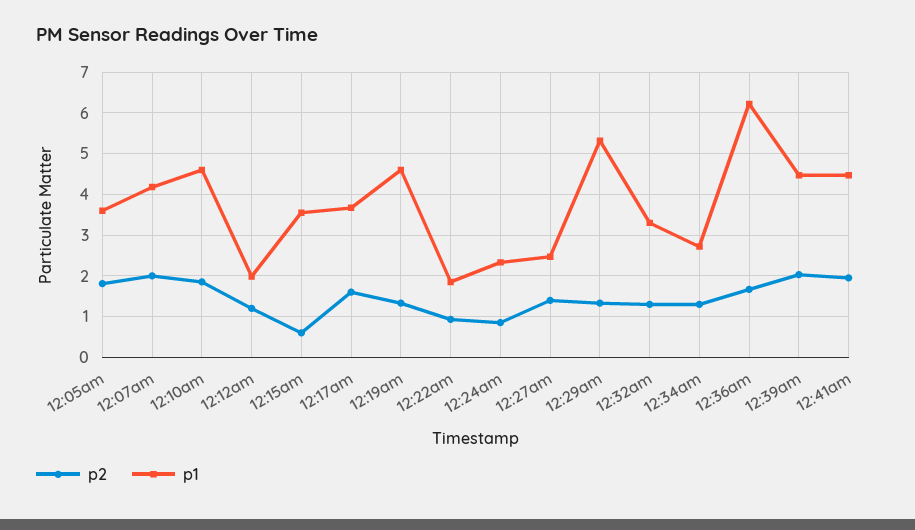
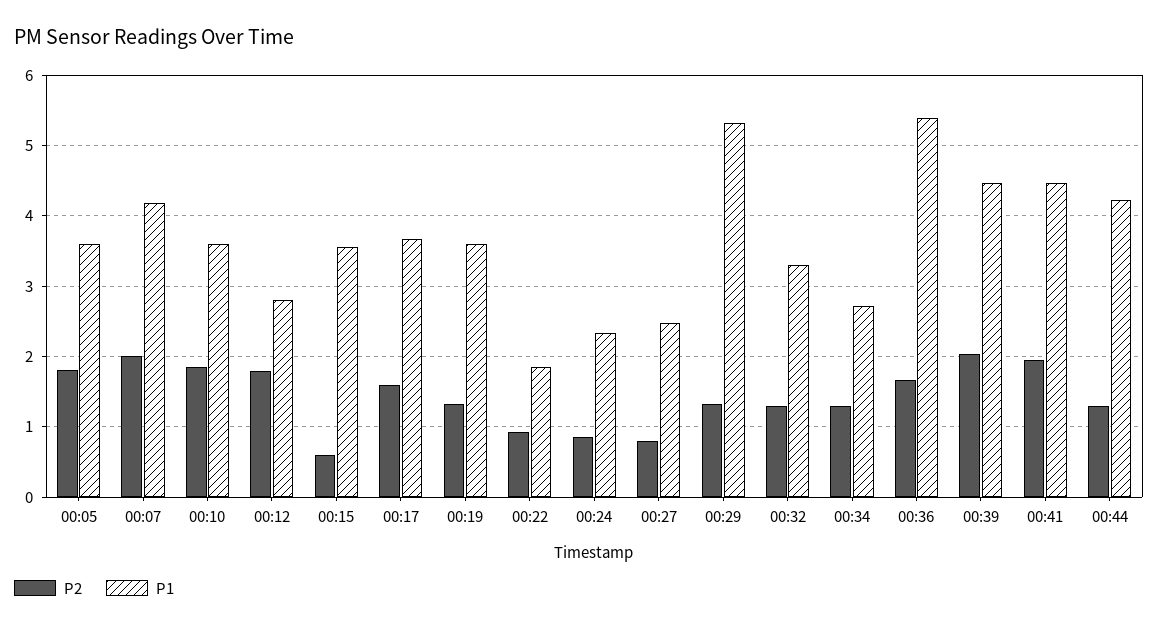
p1, 12:10am: 4.6 -> 3.6
p2, 12:12am: 1.2 -> 1.8
p1, 12:12am: 2 -> 2.8
p1, 12:19am: 4.6 -> 3.6
p2, 12:27am: 1.4 -> 0.8
p1, 12:36am: 6.2 -> 5.4
p2, 00:44: none -> 1.3
p1, 00:44: none -> 4.2

